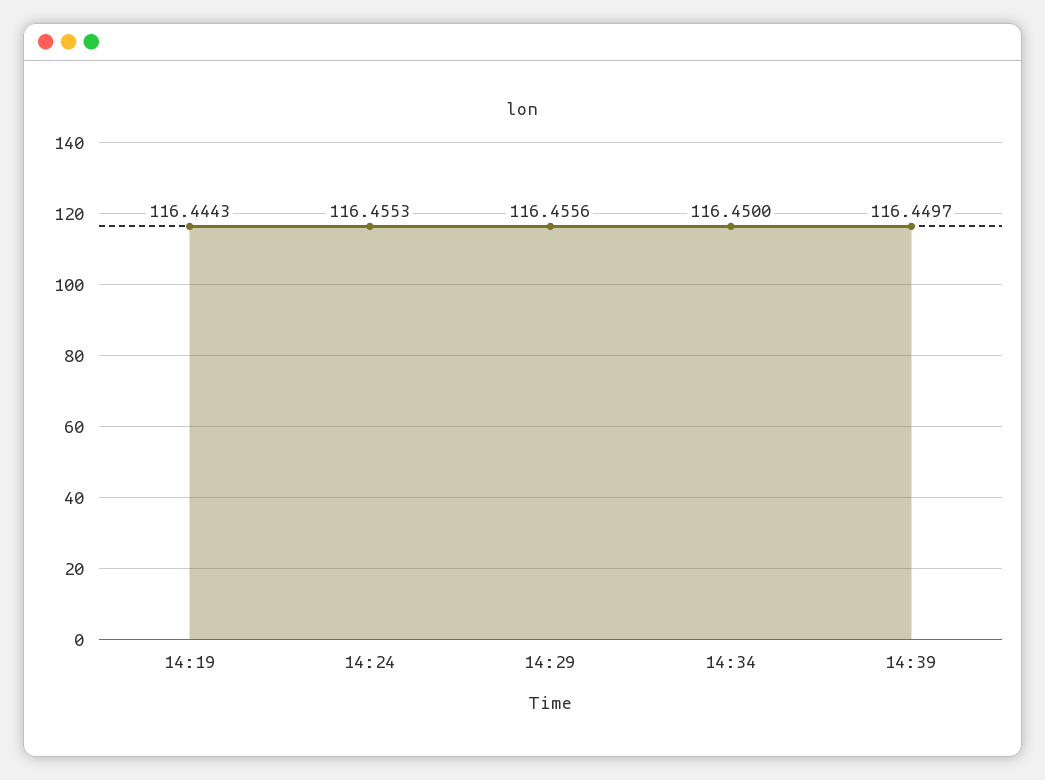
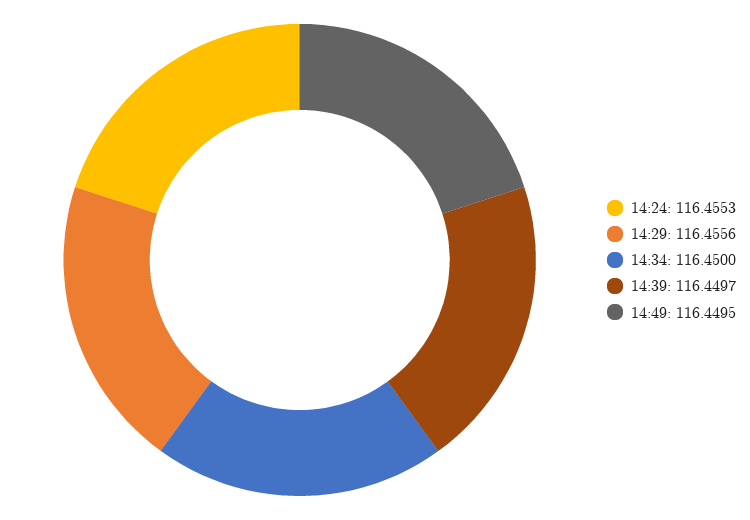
14:19: 116.4443 -> none
14:49: none -> 116.4495

